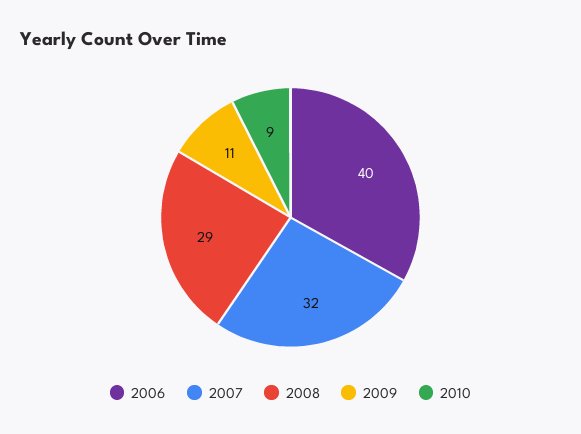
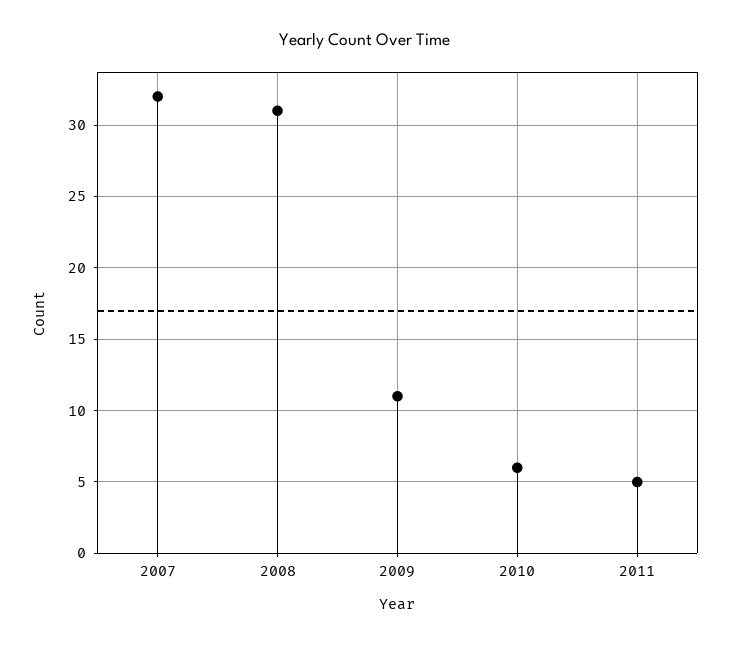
2006: 40 -> none
2008: 29 -> 31
2010: 9 -> 6
2011: none -> 5

